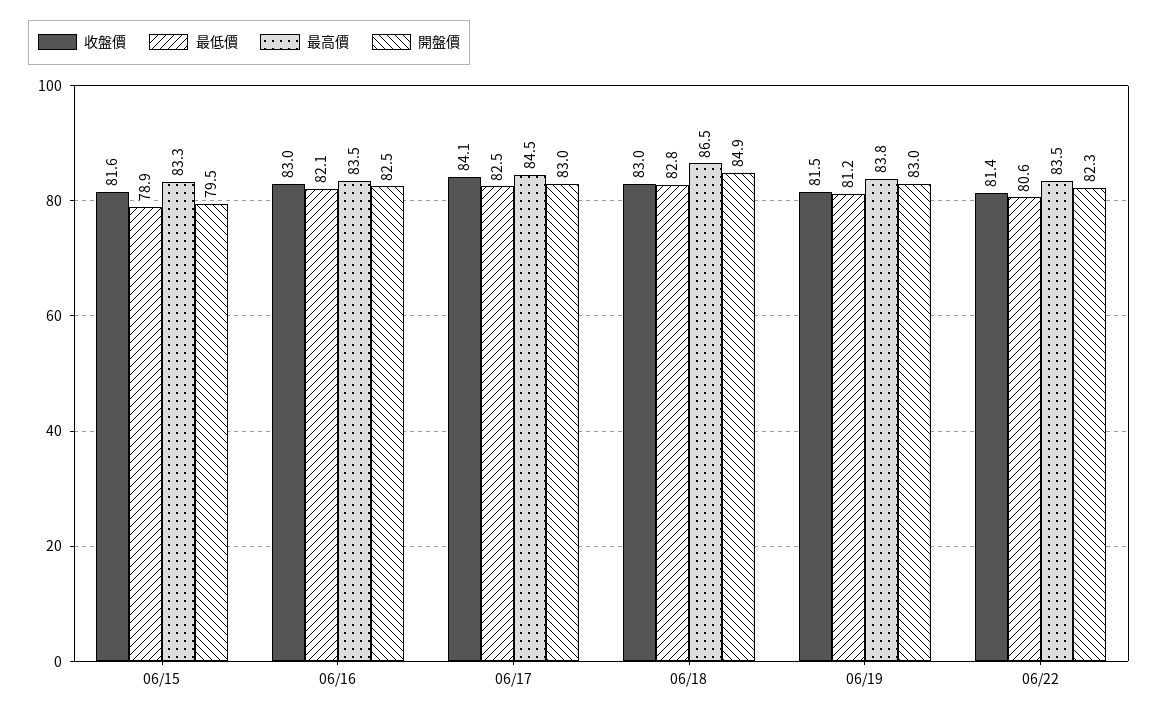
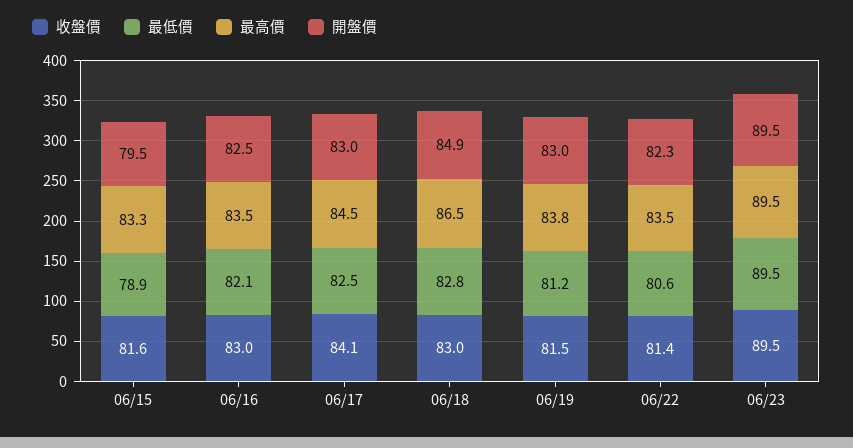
收盤價, 06/23: none -> 89.5
最低價, 06/23: none -> 89.5
最高價, 06/23: none -> 89.5
開盤價, 06/23: none -> 89.5

